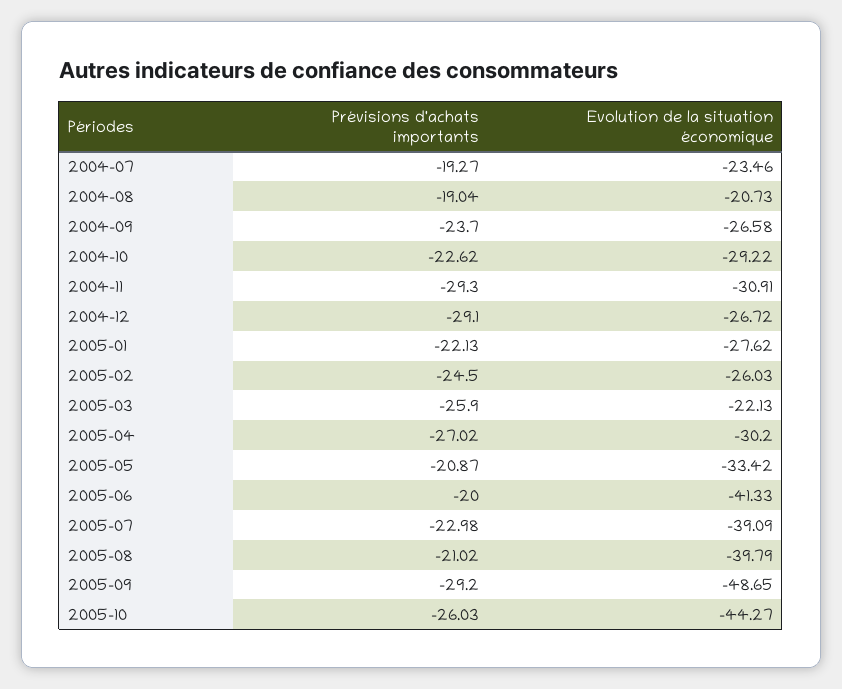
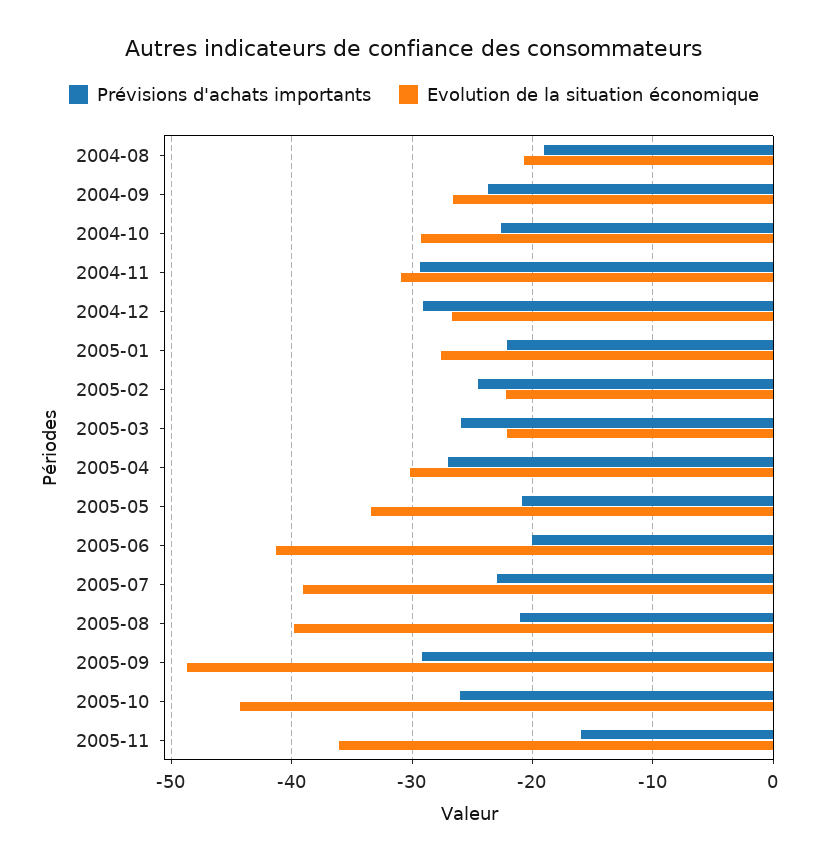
Prévisions d'achats importants, 2004-07: -19.27 -> none
Evolution de la situation économique, 2004-07: -23.46 -> none
Evolution de la situation économique, 2005-02: -26.03 -> -22
Prévisions d'achats importants, 2005-11: none -> -16
Evolution de la situation économique, 2005-11: none -> -36

